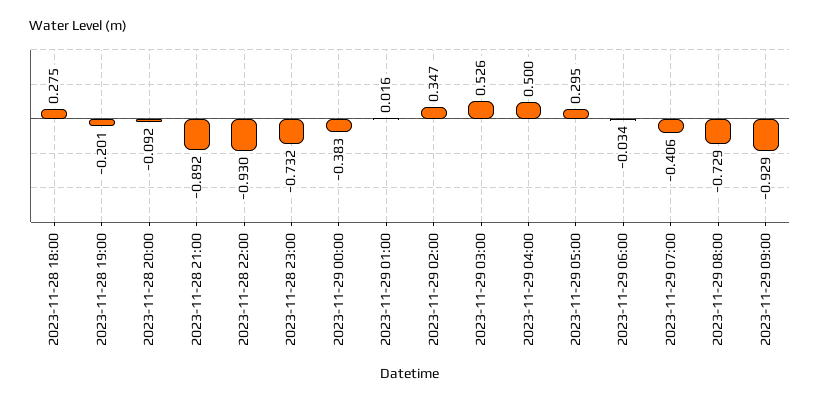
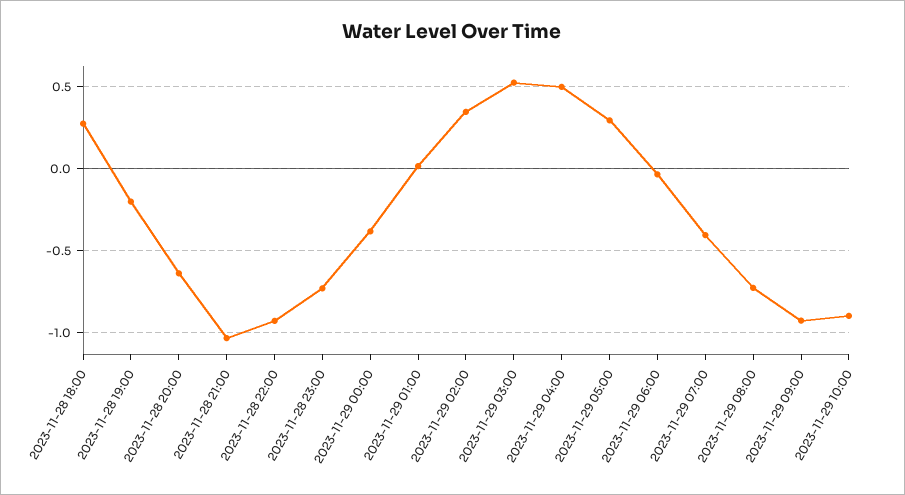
2023-11-28 20:00: -0.092 -> -0.65
2023-11-28 21:00: -0.892 -> -1.05
2023-11-29 10:00: none -> -0.9

